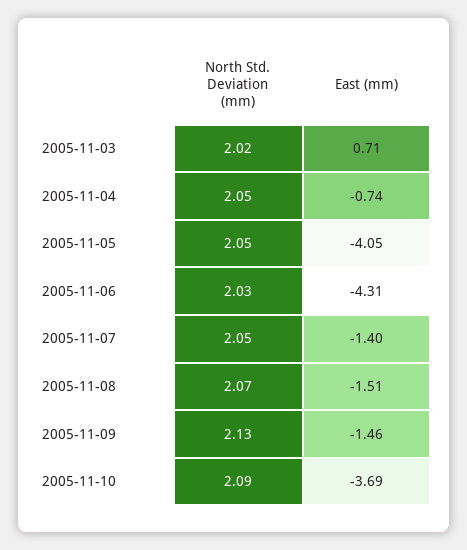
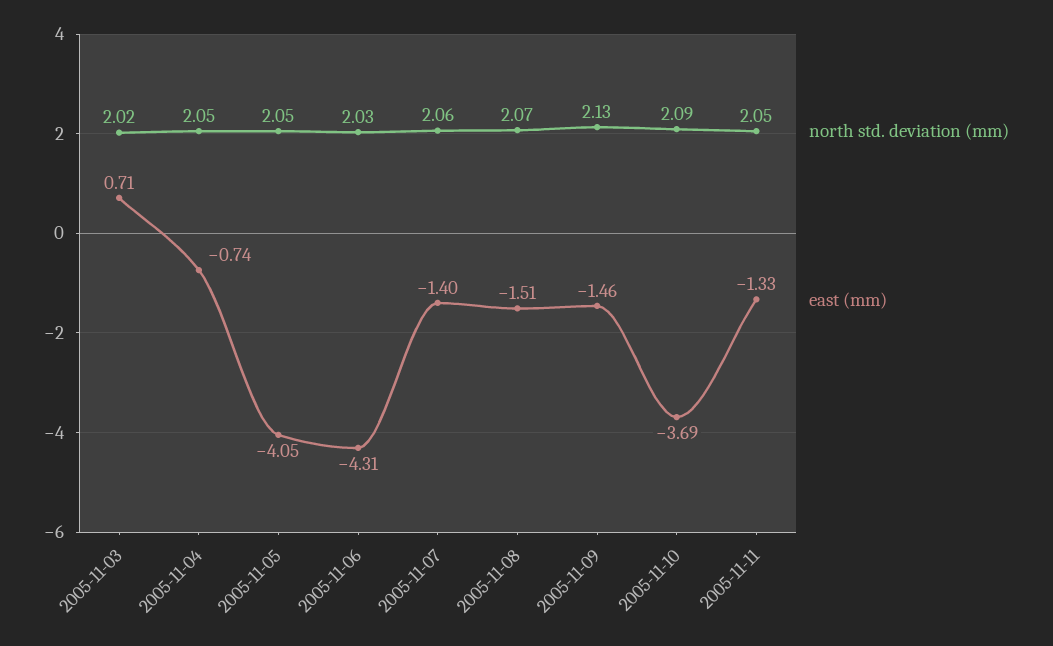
North Std. Deviation (mm), 2005-11-07: 2.05 -> 2.06
North Std. Deviation (mm), 2005-11-11: none -> 2.05
East (mm), 2005-11-11: none -> -1.33

